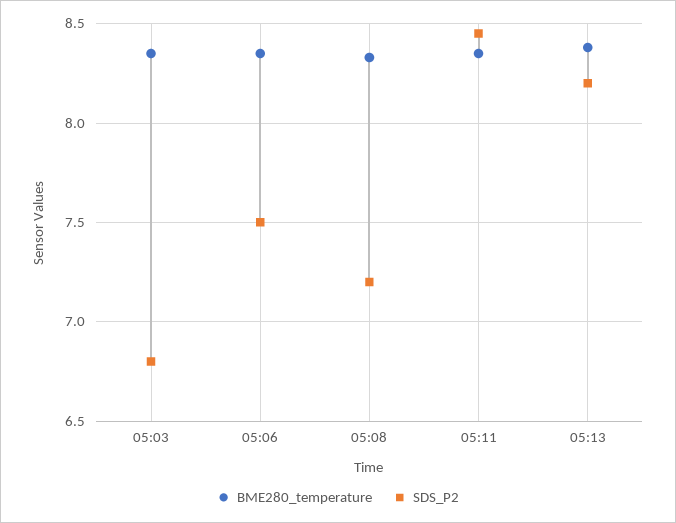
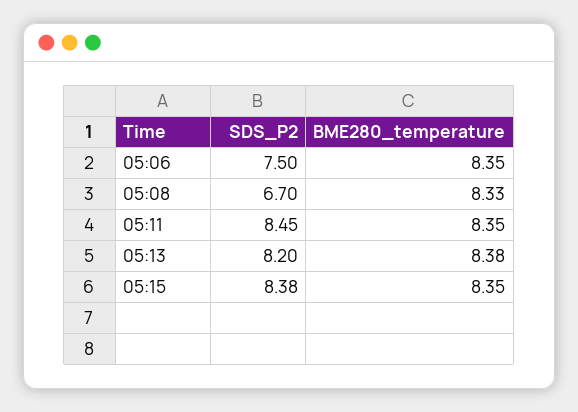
BME280_temperature, 05:03: 8.35 -> none
SDS_P2, 05:03: 6.8 -> none
SDS_P2, 05:08: 7.2 -> 6.7
SDS_P2, 05:15: none -> 8.38
BME280_temperature, 05:15: none -> 8.35

